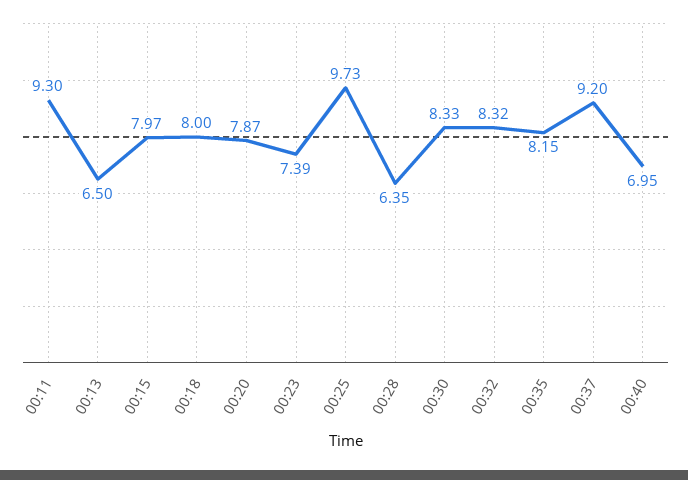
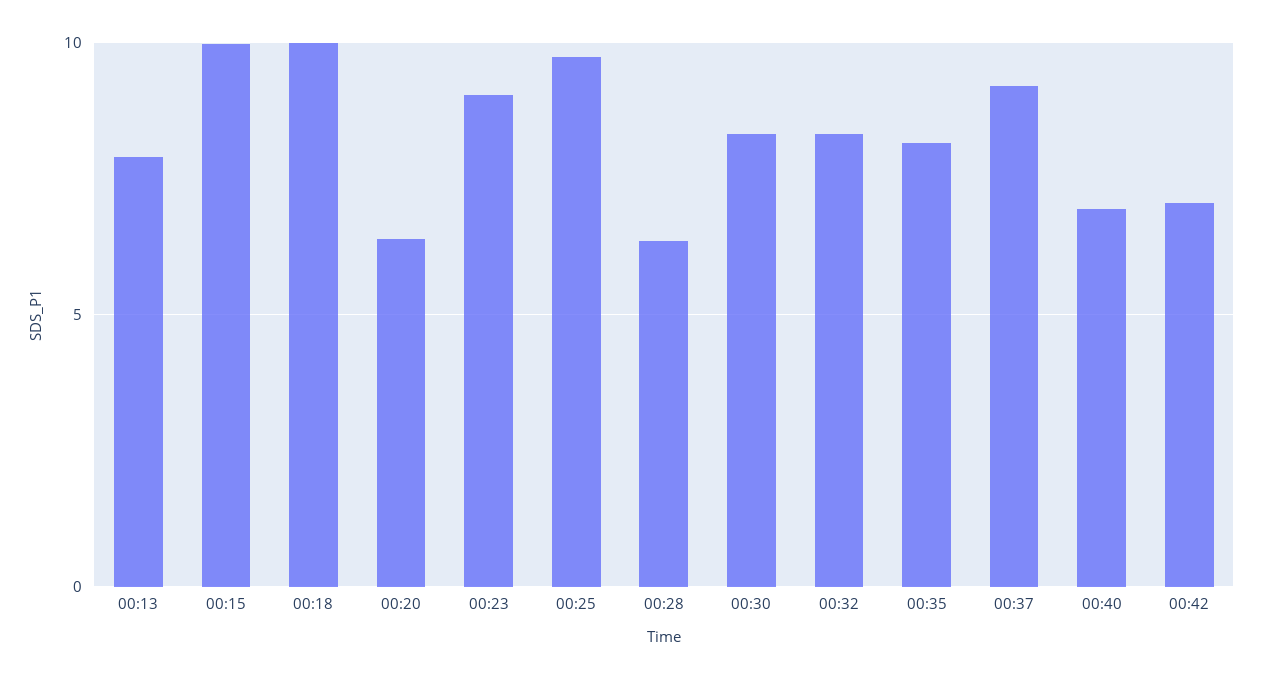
00:11: 9.3 -> none
00:13: 6.5 -> 8
00:15: 7.97 -> 10
00:18: 8 -> 10
00:20: 7.87 -> 6.5
00:23: 7.39 -> 9
00:42: none -> 7

